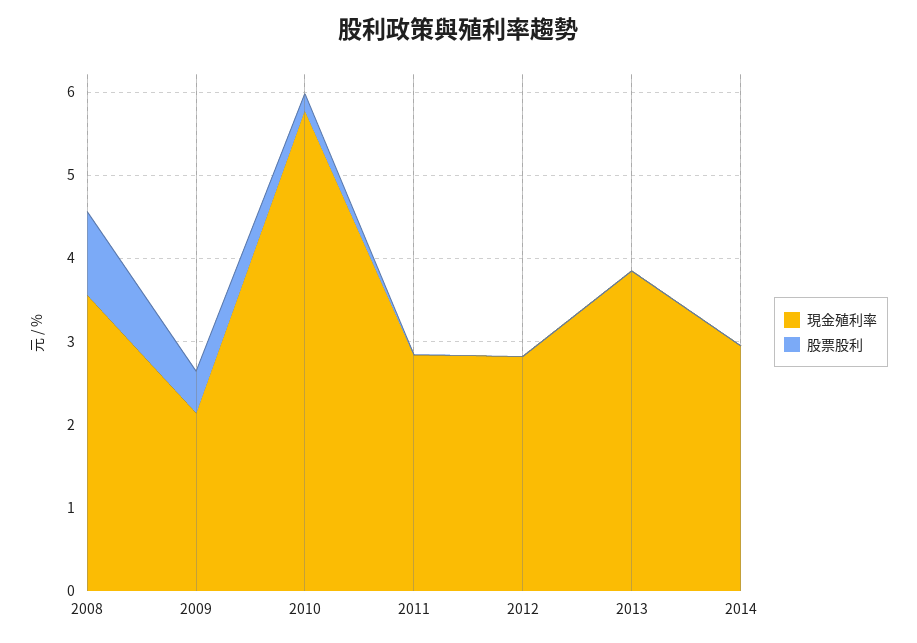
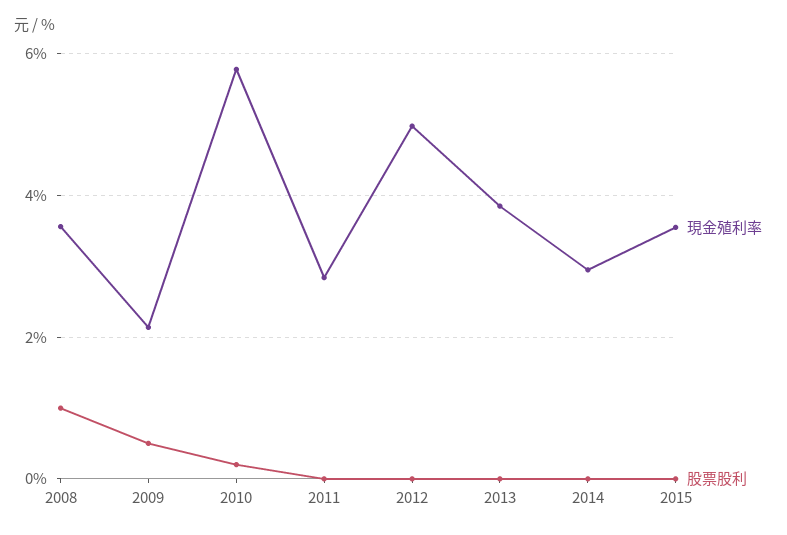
現金殖利率, 2012: 2.8 -> 5
現金殖利率, 2015: none -> 3.6
股票股利, 2015: none -> 0

